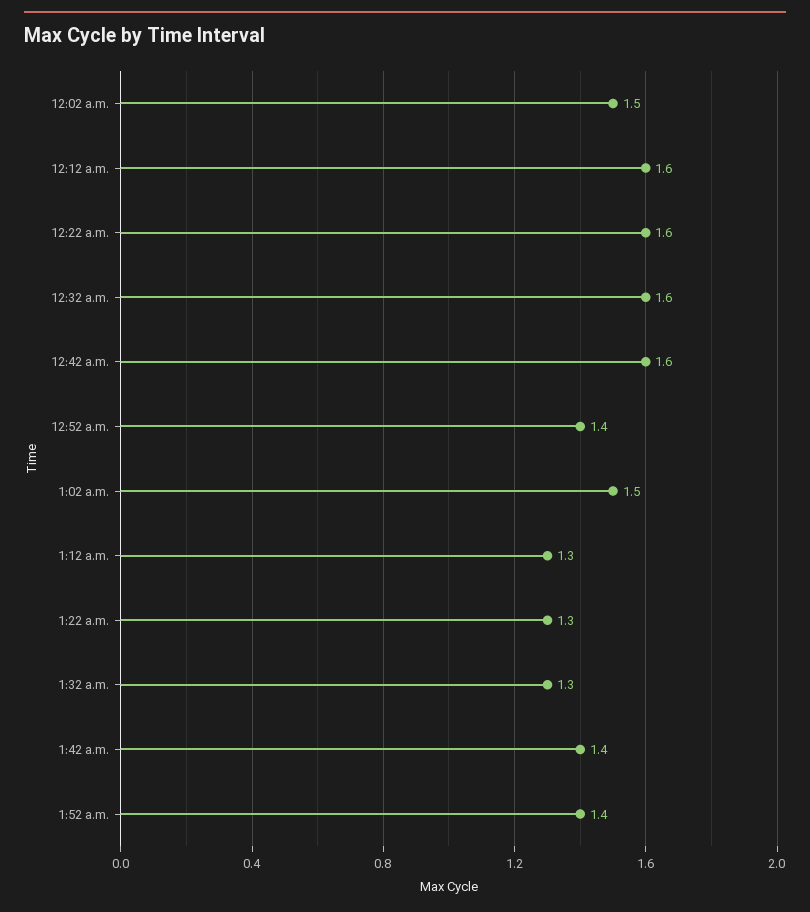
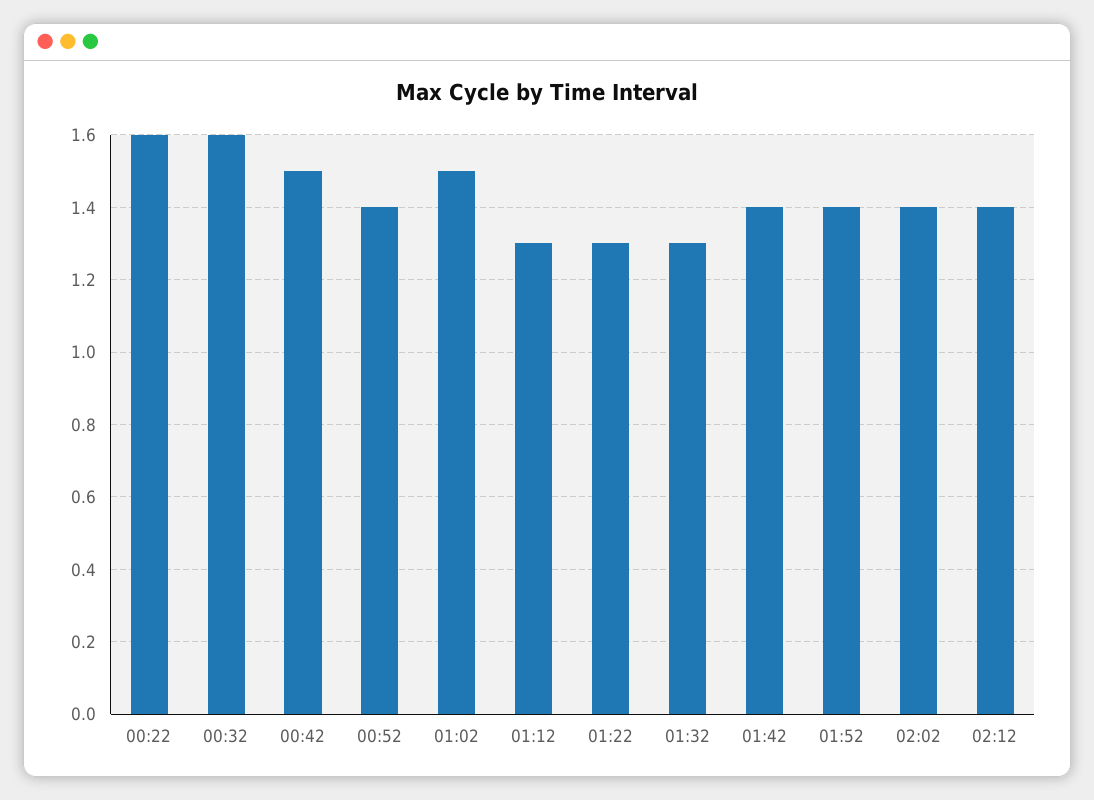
12:02 a.m.: 1.5 -> none
12:12 a.m.: 1.6 -> none
12:42 a.m.: 1.6 -> 1.5
02:02: none -> 1.4
02:12: none -> 1.4

